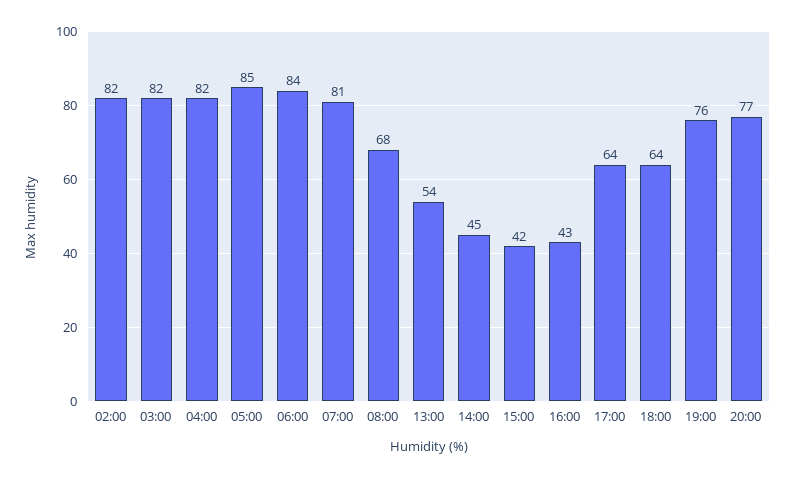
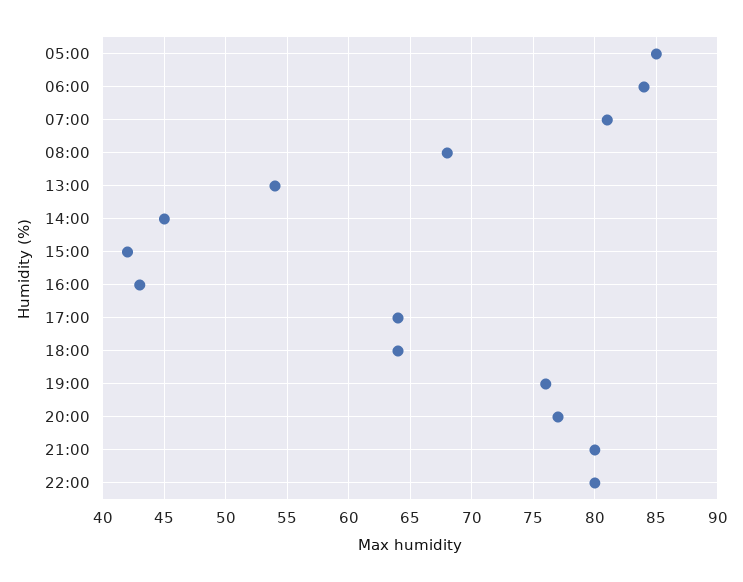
02:00: 82 -> none
03:00: 82 -> none
04:00: 82 -> none
21:00: none -> 80
22:00: none -> 80

